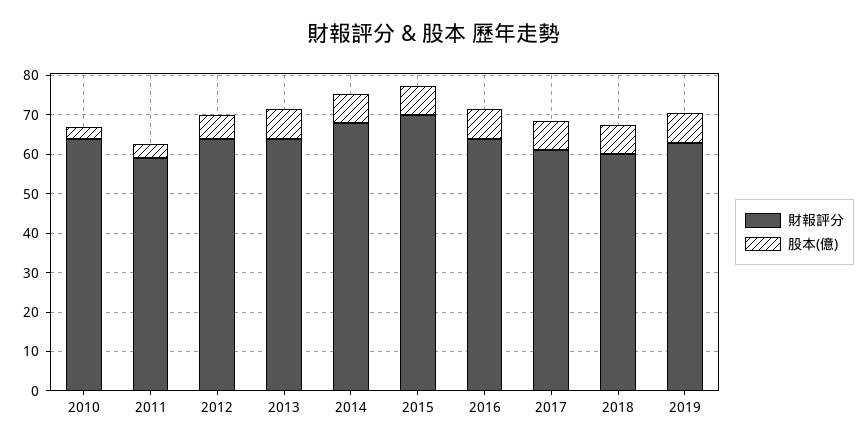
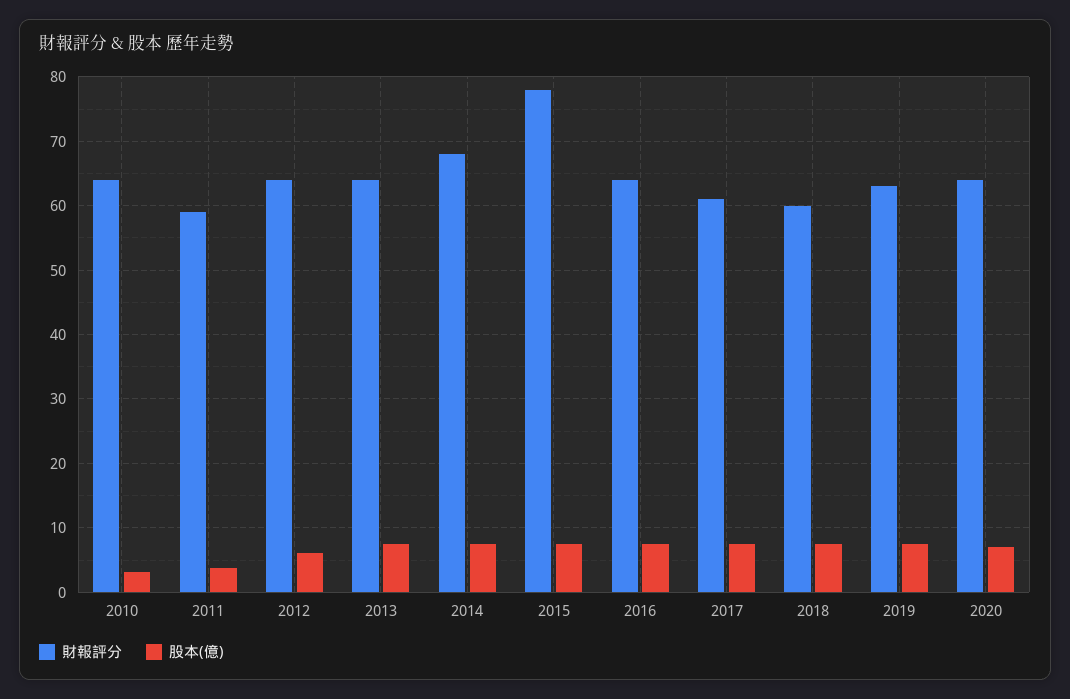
財報評分, 2015: 70 -> 78
財報評分, 2020: none -> 64
股本(億), 2020: none -> 7

